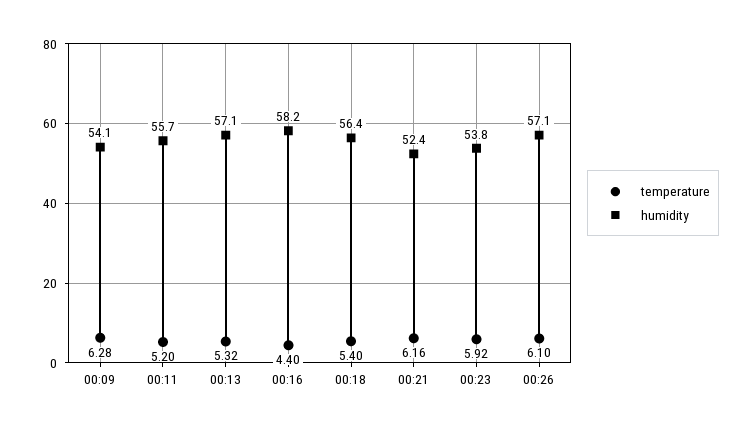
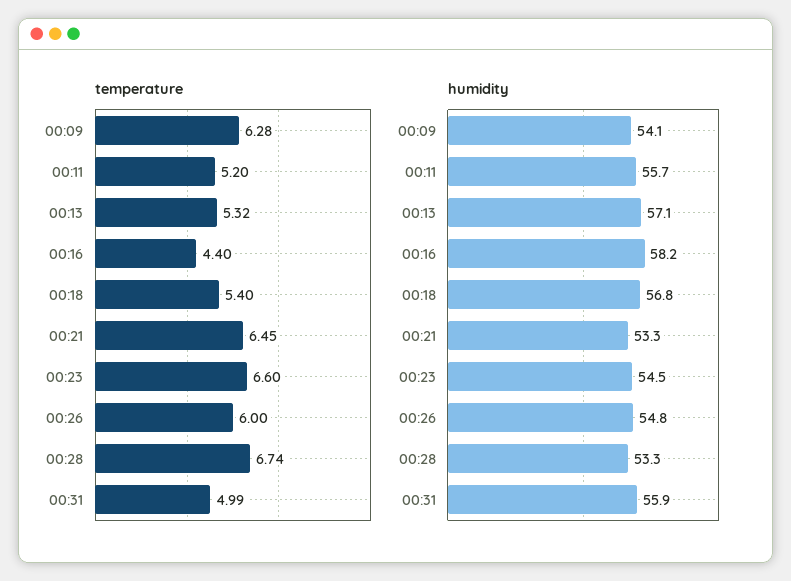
humidity, 00:18: 56.4 -> 56.8
temperature, 00:21: 6.16 -> 6.45
humidity, 00:21: 52.4 -> 53.3
temperature, 00:23: 5.92 -> 6.6
humidity, 00:23: 53.8 -> 54.5
temperature, 00:26: 6.1 -> 6
humidity, 00:26: 57.1 -> 54.8
temperature, 00:28: none -> 6.74
temperature, 00:31: none -> 4.99
humidity, 00:28: none -> 53.3
humidity, 00:31: none -> 55.9

